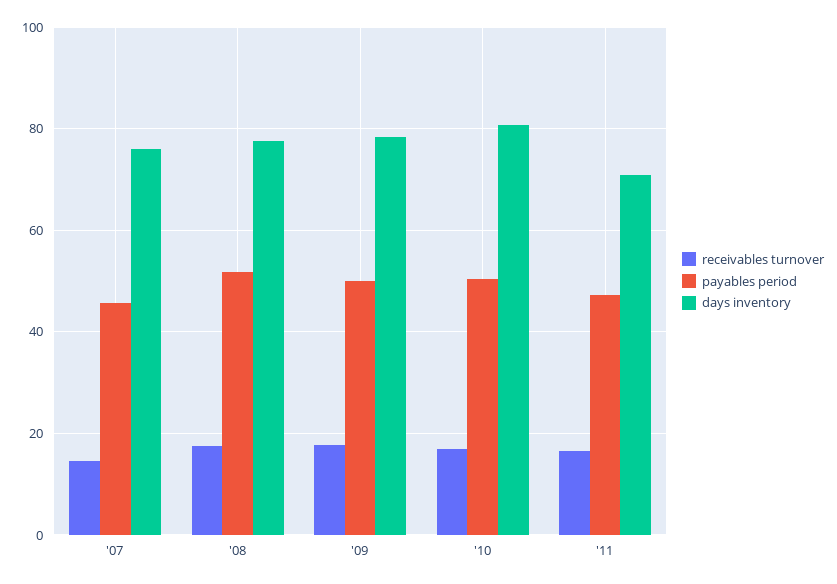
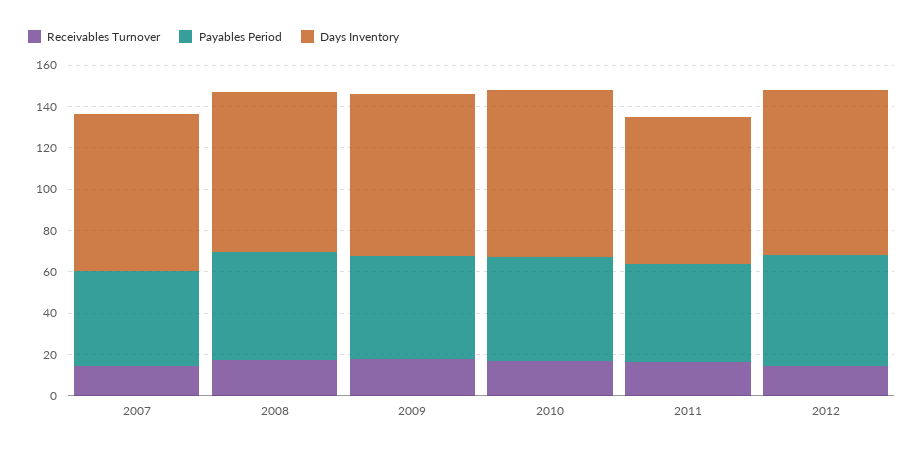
receivables turnover, 2012: none -> 15
payables period, 2012: none -> 55
days inventory, 2012: none -> 80

